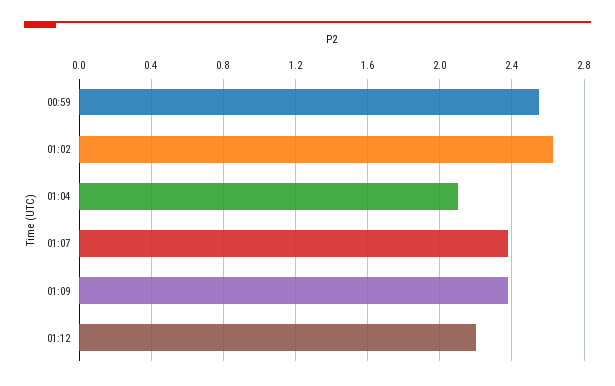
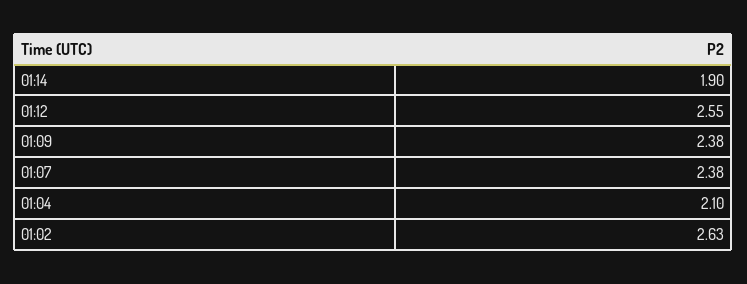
00:59: 2.55 -> none
01:12: 2.2 -> 2.55
01:14: none -> 1.9

